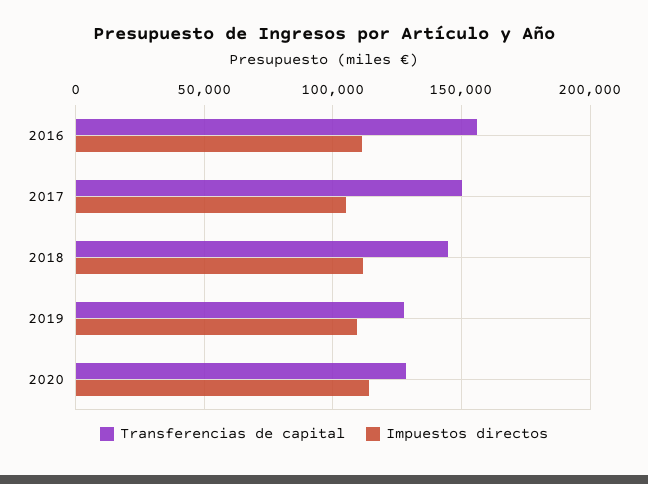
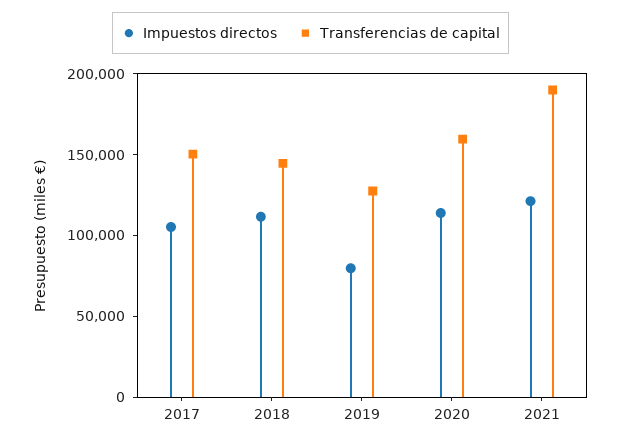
Transferencias de capital, 2016: 155000 -> none
Impuestos directos, 2016: 110000 -> none
Impuestos directos, 2019: 110000 -> 80000
Transferencias de capital, 2020: 130000 -> 160000
Impuestos directos, 2021: none -> 120000
Transferencias de capital, 2021: none -> 190000

